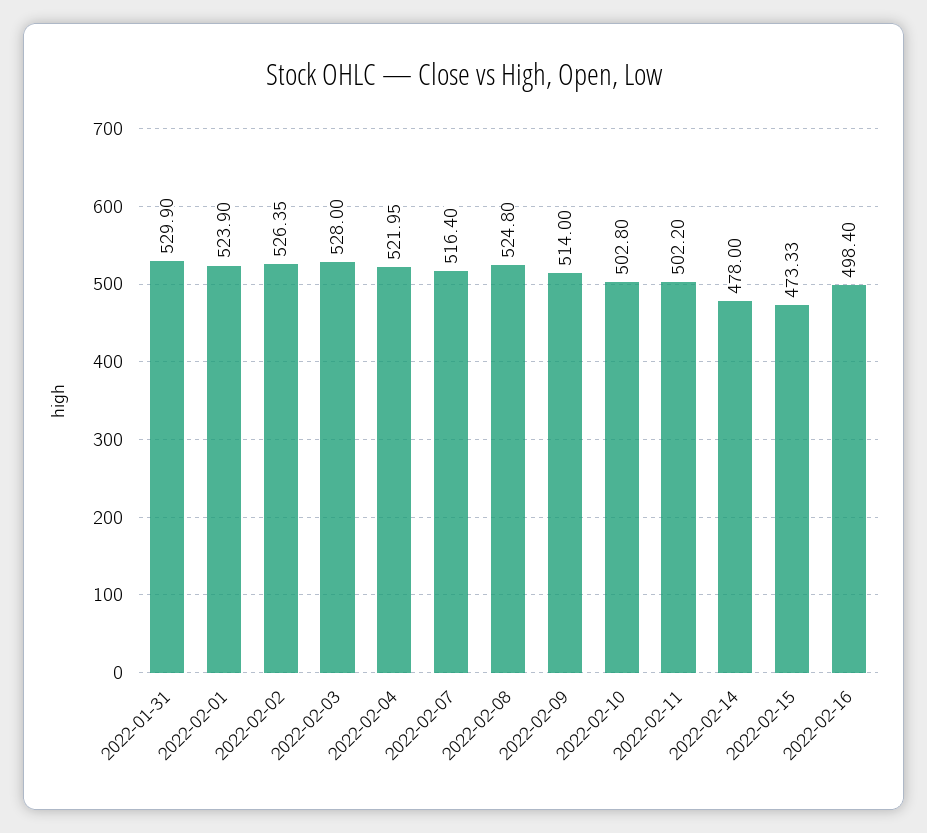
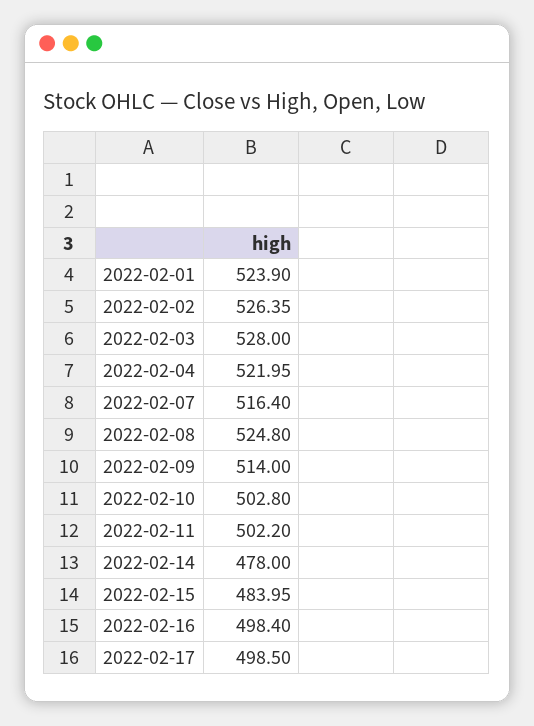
2022-01-31: 529.9 -> none
2022-02-15: 473.33 -> 483.95
2022-02-17: none -> 498.5

